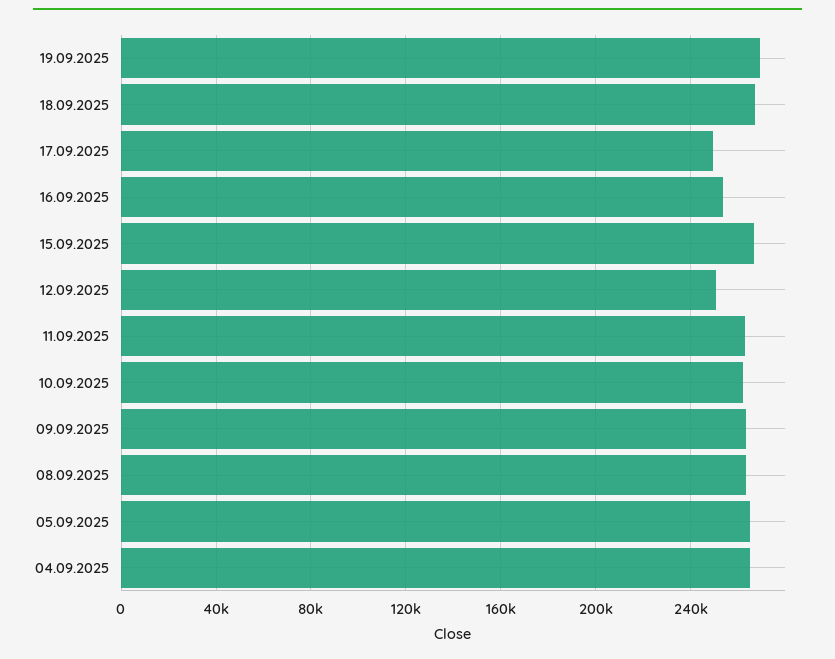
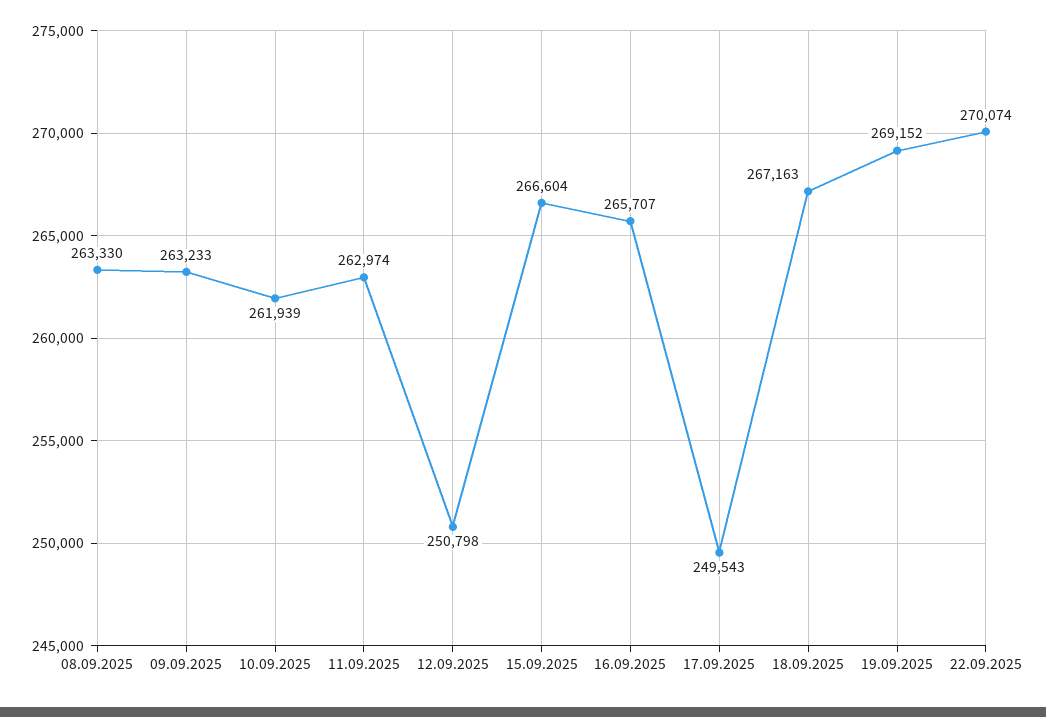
16.09.2025: 255000 -> 265707
05.09.2025: 265000 -> none
04.09.2025: 265000 -> none
22.09.2025: none -> 270074

